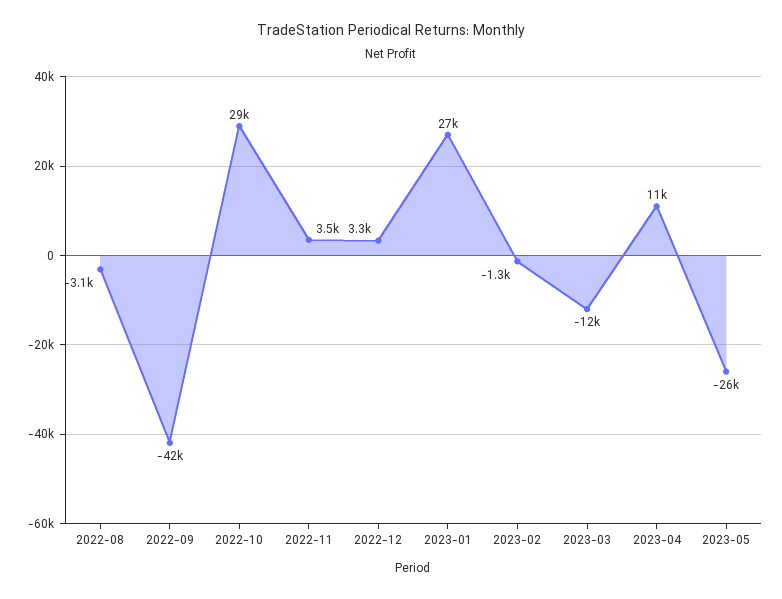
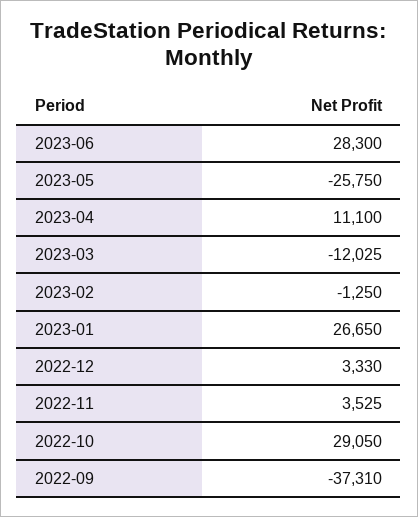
2022-08: -3100 -> none
2022-09: -42000 -> -37310
2023-06: none -> 28300

